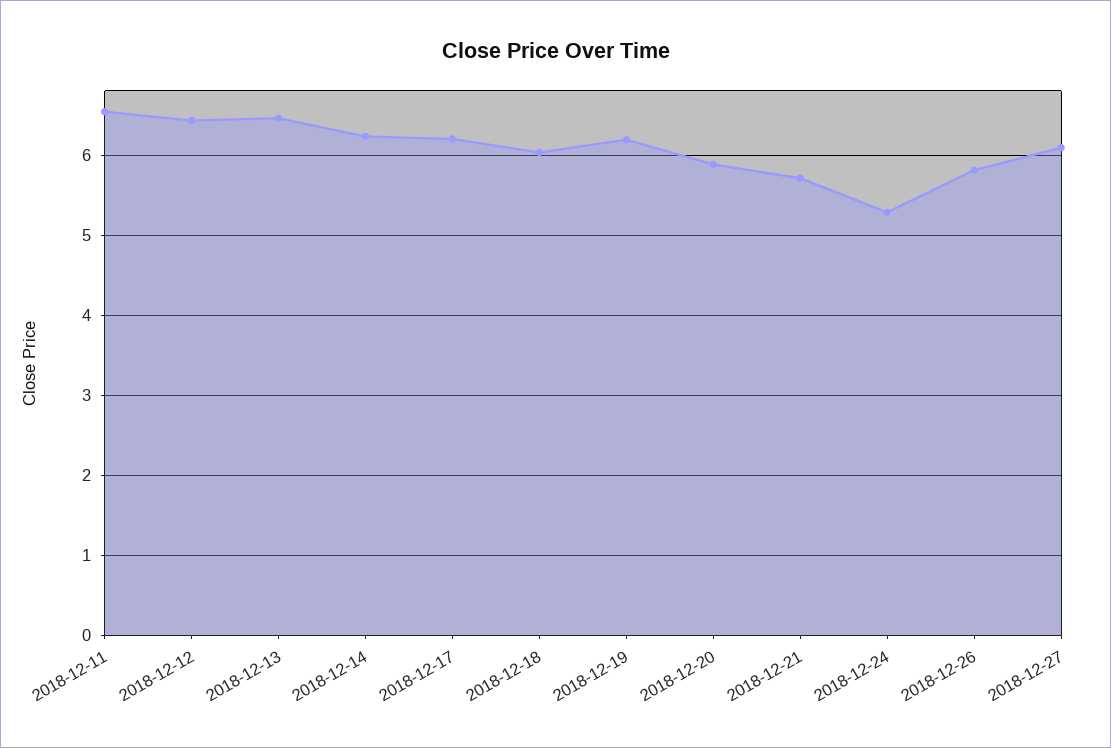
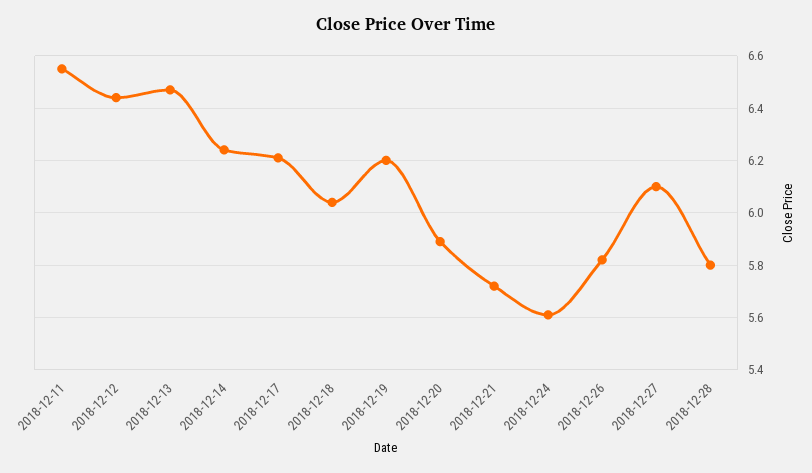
2018-12-24: 5.3 -> 5.6
2018-12-28: none -> 5.8

